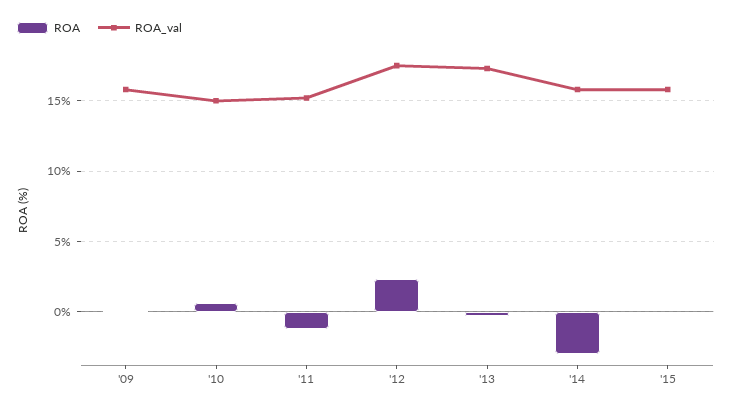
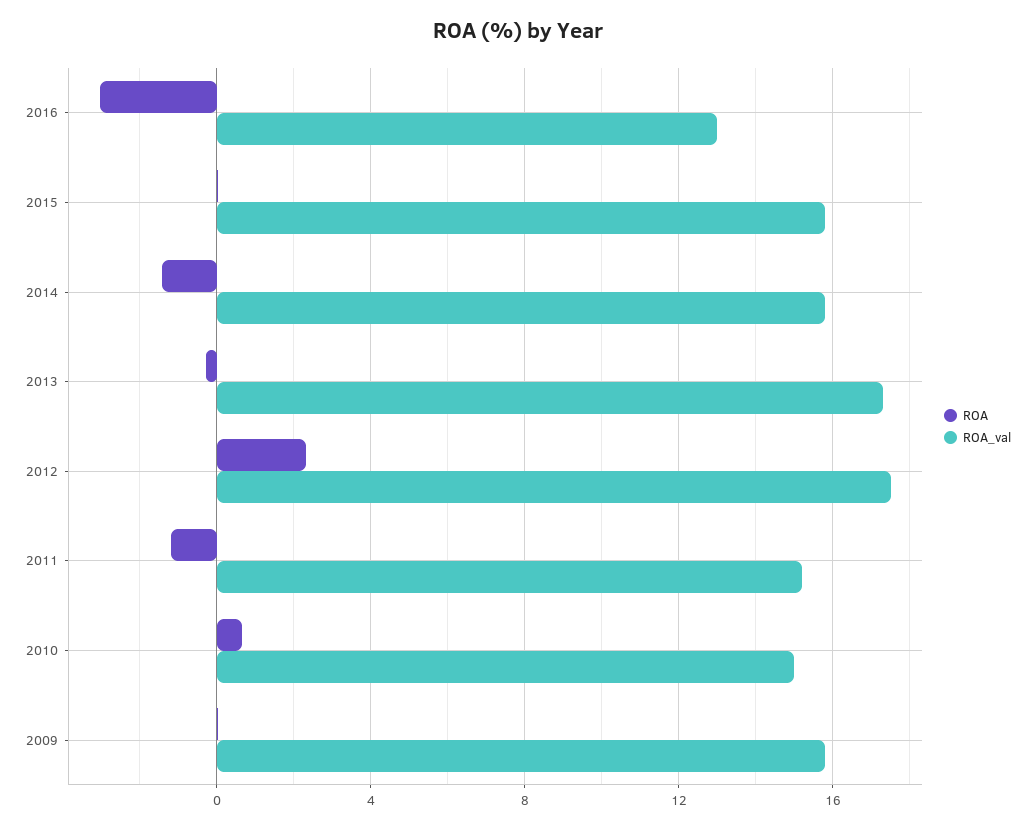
ROA, '14: -3 -> -1.5
ROA, 2016: none -> -3
ROA_val, 2016: none -> 13

